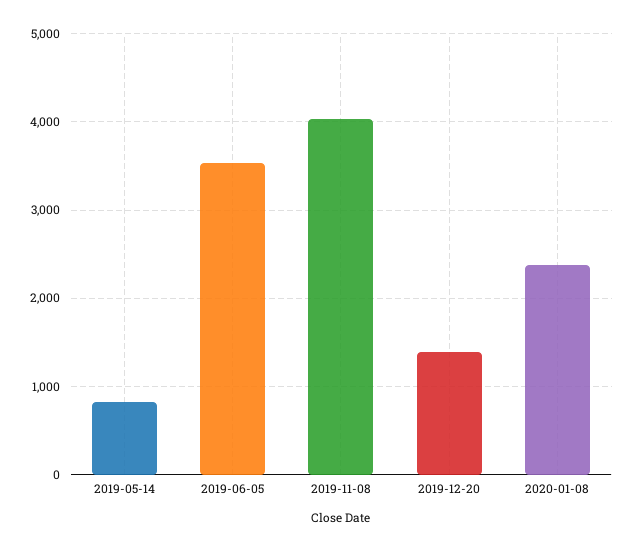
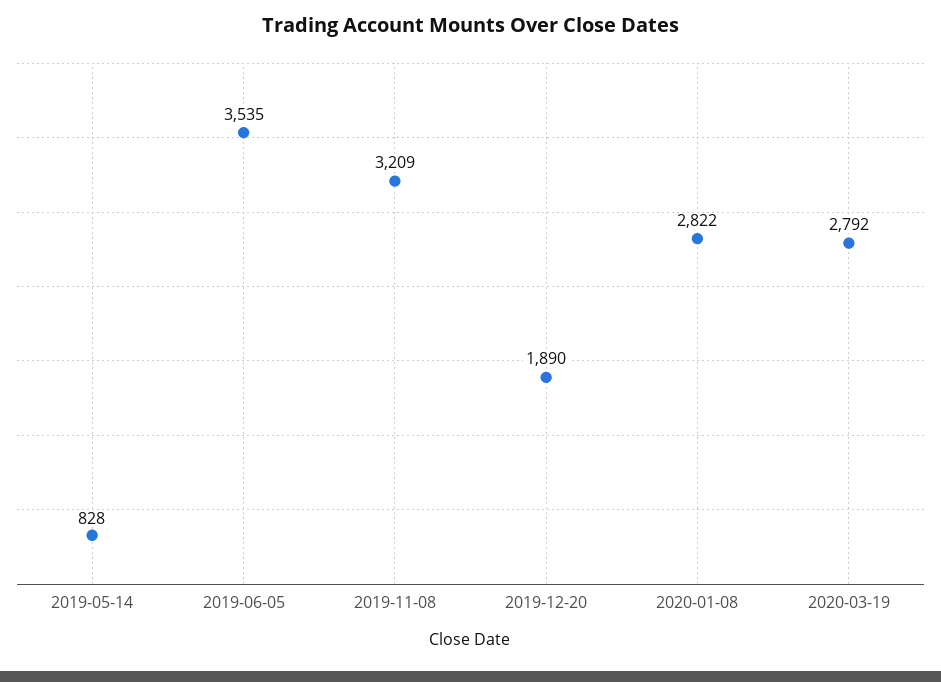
2019-11-08: 4000 -> 3209
2019-12-20: 1400 -> 1890
2020-01-08: 2400 -> 2822
2020-03-19: none -> 2792

